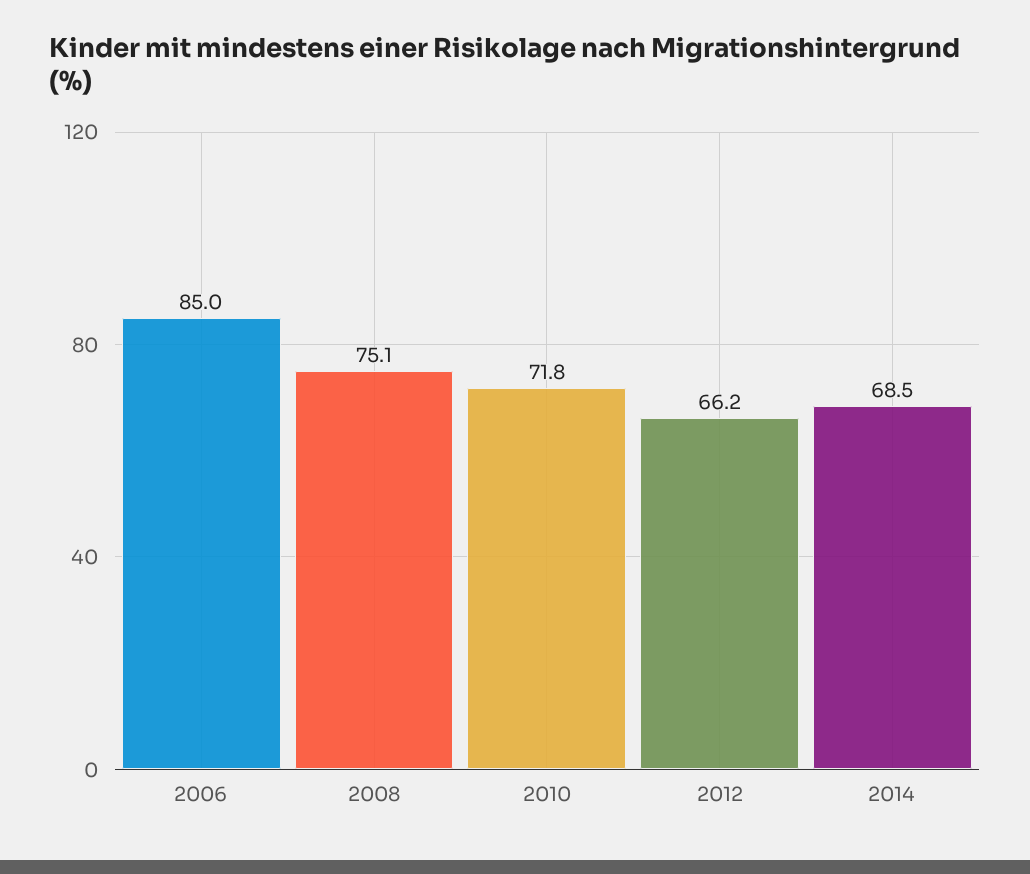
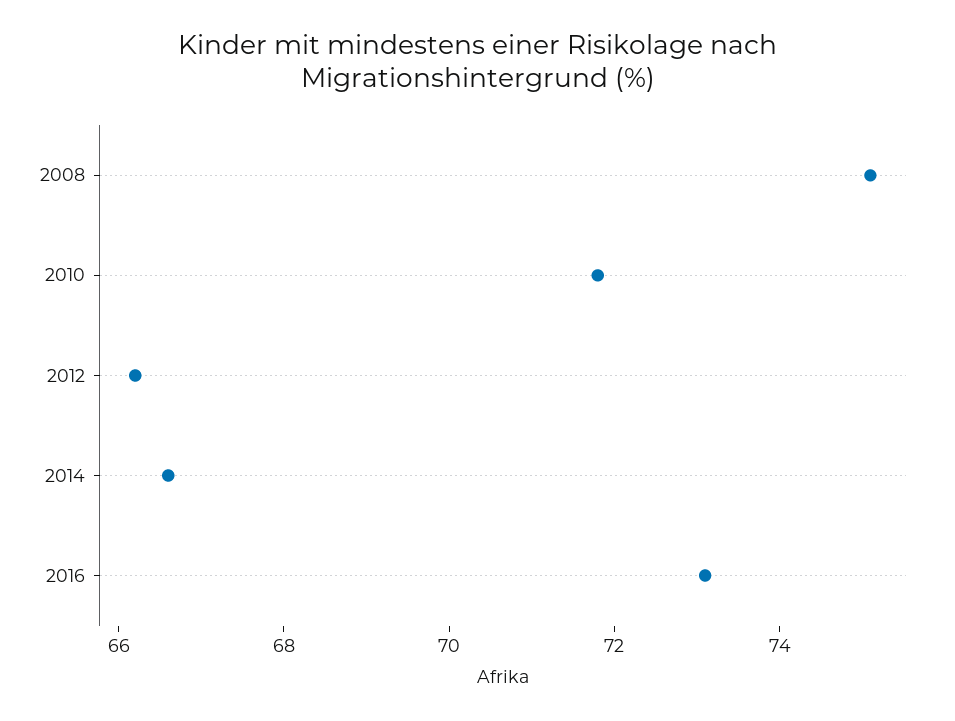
2006: 85 -> none
2014: 68.5 -> 66.5
2016: none -> 73

